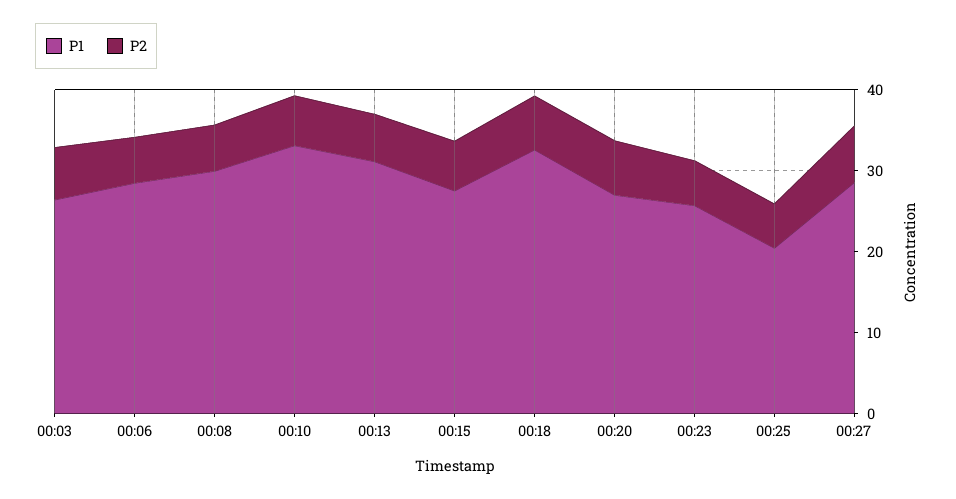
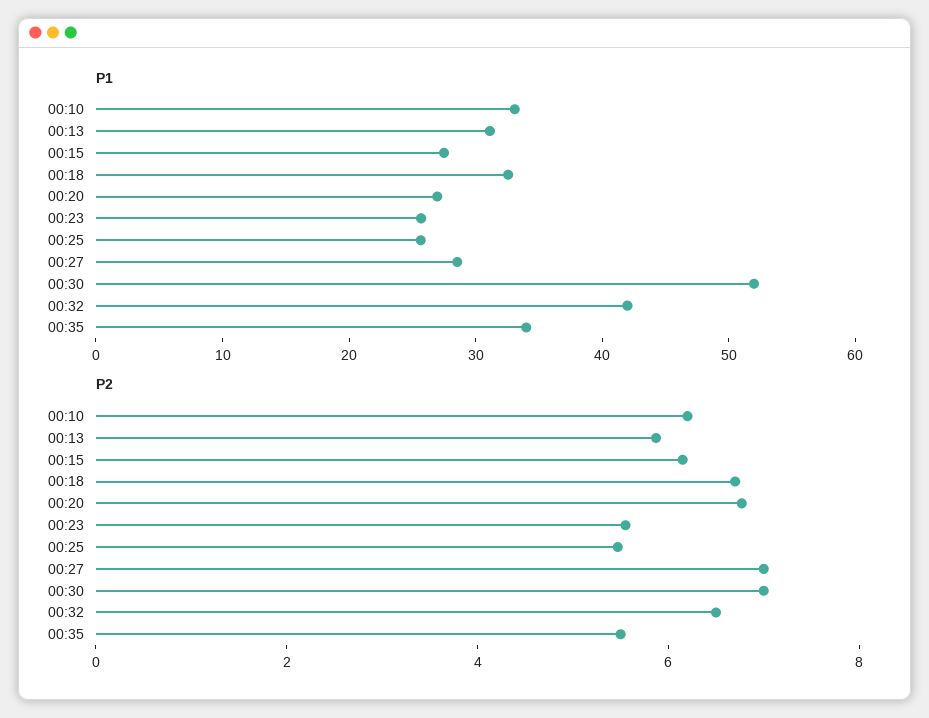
P1, 00:03: 26 -> none
P2, 00:03: 6 -> none
P1, 00:06: 28 -> none
P2, 00:06: 6 -> none
P1, 00:08: 30 -> none
P2, 00:08: 6 -> none
P1, 00:25: 20 -> 26
P1, 00:30: none -> 52
P1, 00:32: none -> 42
P1, 00:35: none -> 34
P2, 00:30: none -> 7
P2, 00:32: none -> 6.5
P2, 00:35: none -> 5.5

